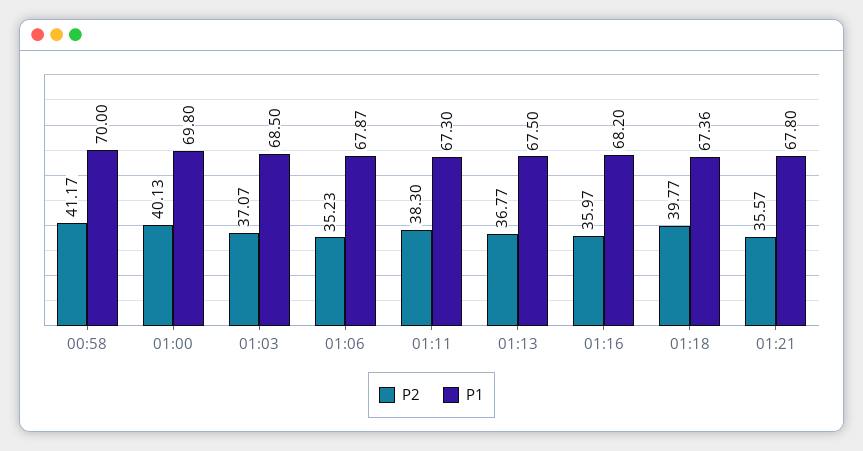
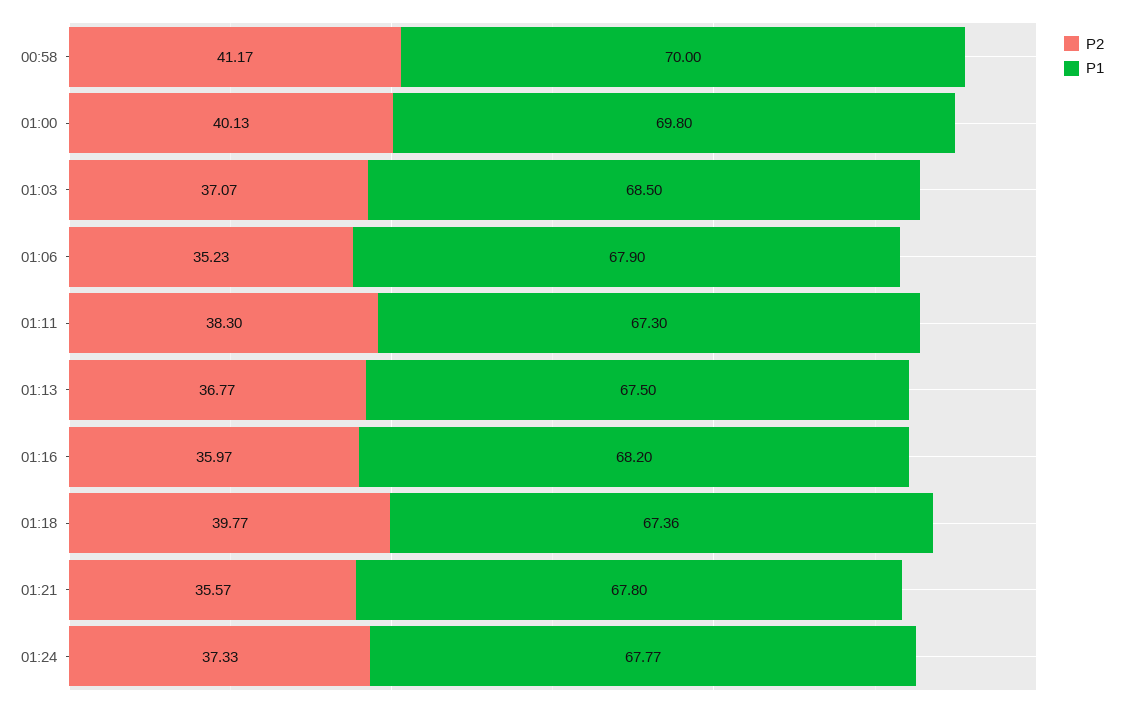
P1, 01:06: 67.87 -> 67.9
P2, 01:24: none -> 37.33
P1, 01:24: none -> 67.77

